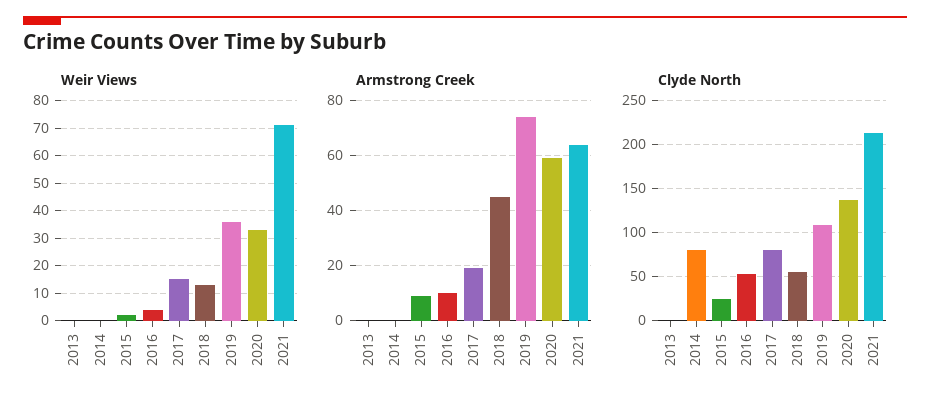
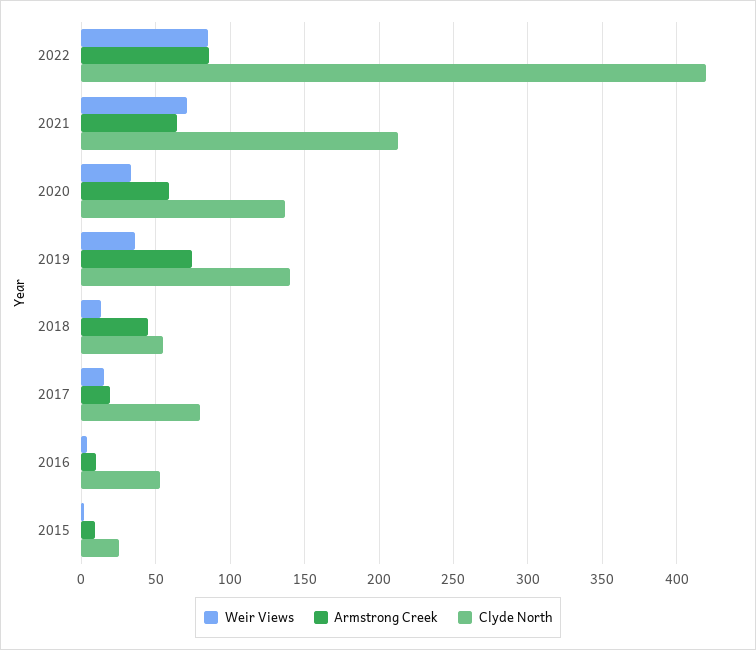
Weir Views, 2013: 0 -> none
Weir Views, 2014: 0 -> none
Armstrong Creek, 2013: 0 -> none
Armstrong Creek, 2014: 0 -> none
Clyde North, 2013: 0 -> none
Clyde North, 2014: 80 -> none
Clyde North, 2019: 110 -> 140
Weir Views, 2022: none -> 85
Armstrong Creek, 2022: none -> 85
Clyde North, 2022: none -> 420

